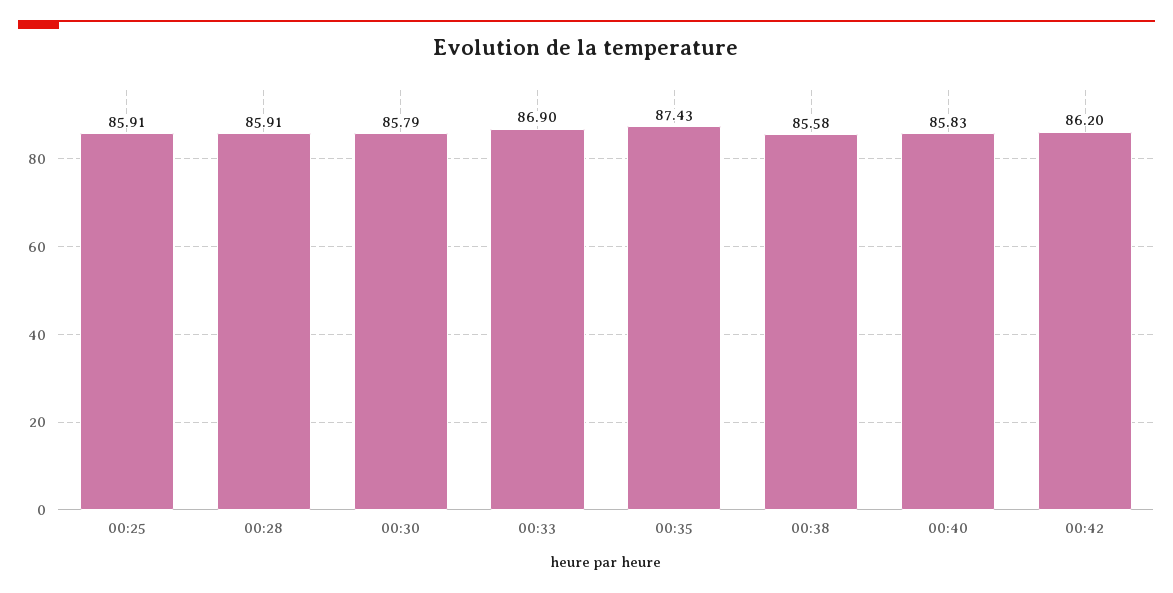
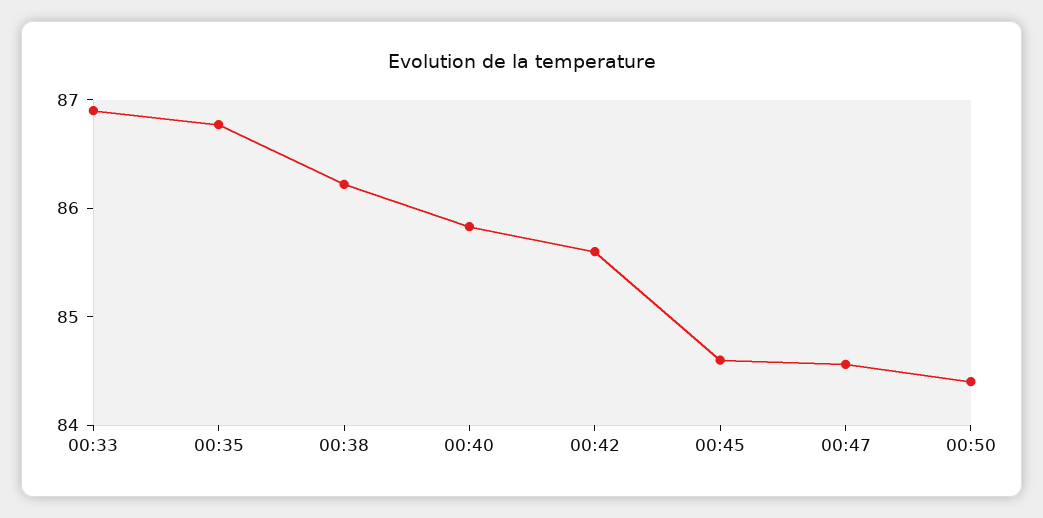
00:25: 85.91 -> none
00:28: 85.91 -> none
00:30: 85.79 -> none
00:35: 87.43 -> 86.8
00:38: 85.58 -> 86.2
00:42: 86.2 -> 85.6
00:45: none -> 84.6
00:47: none -> 84.6
00:50: none -> 84.4

